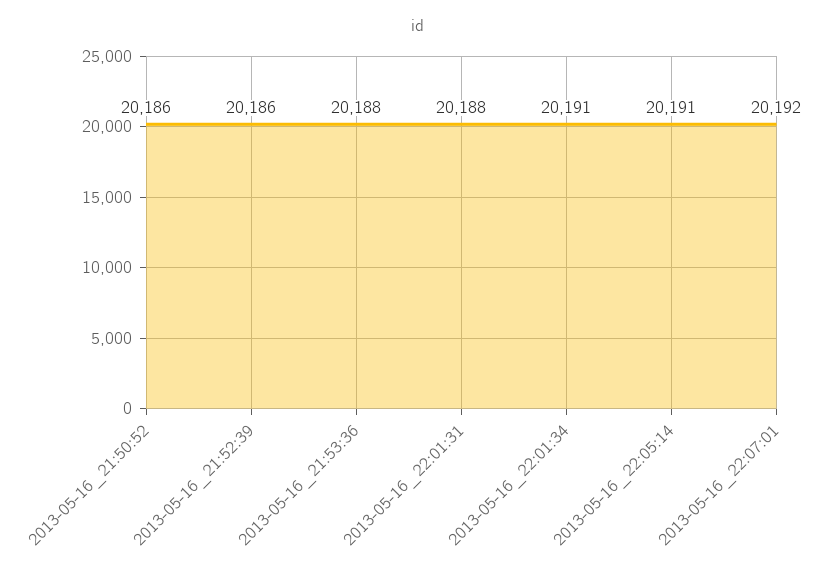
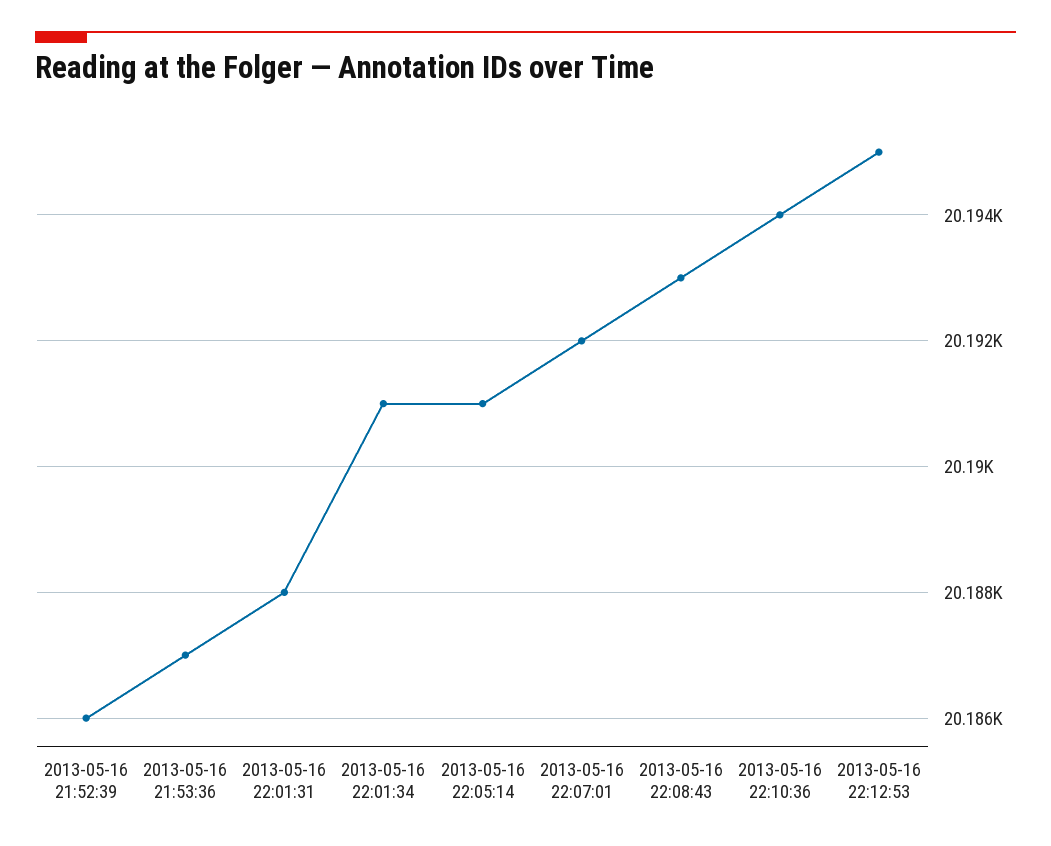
2013-05-16_21:50:52: 20186 -> none
2013-05-16_21:53:36: 20188 -> 20187
2013-05-16 22:08:43: none -> 20193
2013-05-16 22:10:36: none -> 20194
2013-05-16 22:12:53: none -> 20195

